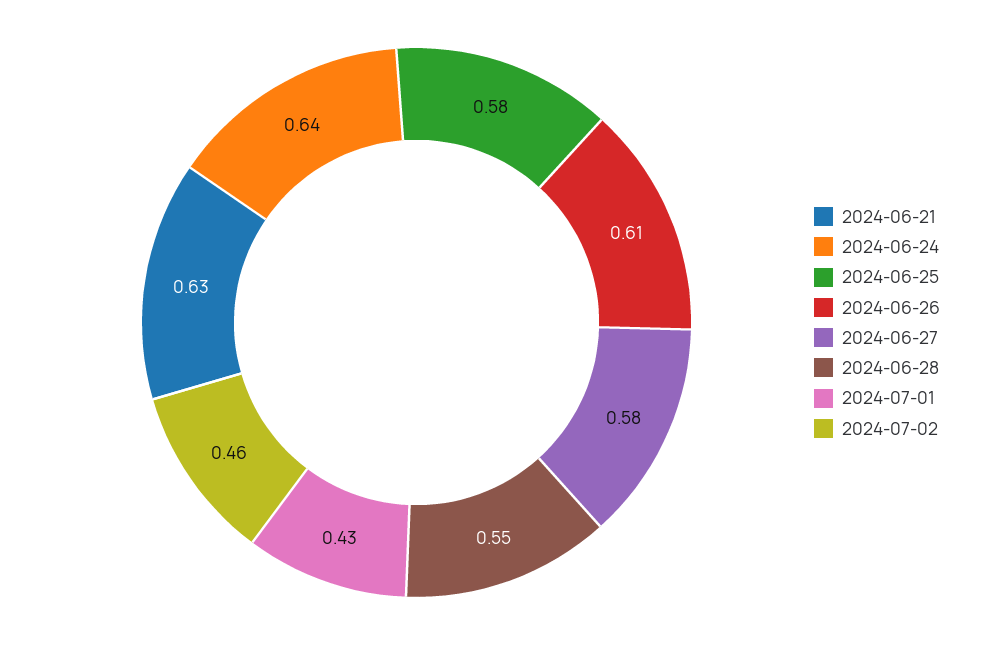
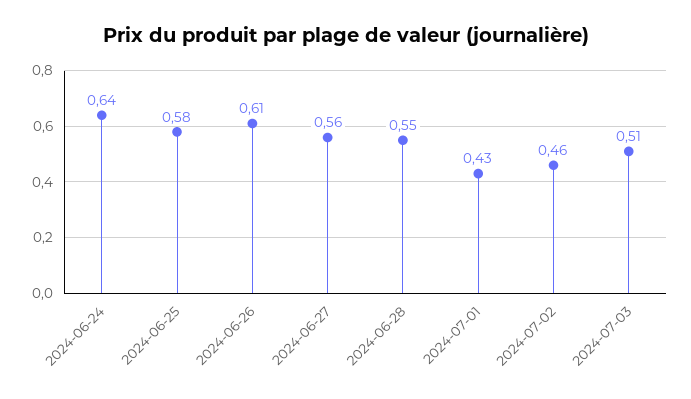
2024-06-21: 0.63 -> none
2024-06-27: 0.58 -> 0.56
2024-07-03: none -> 0.51

